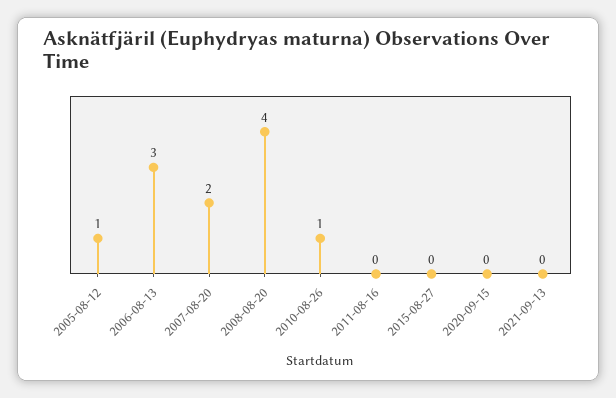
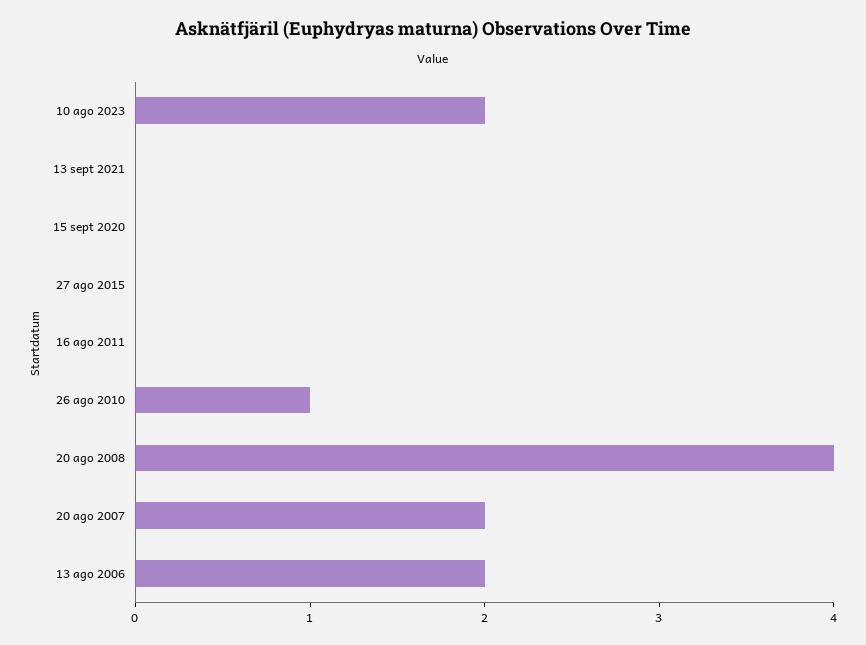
2005-08-12: 1 -> none
2006-08-13: 3 -> 2
10 ago 2023: none -> 2

